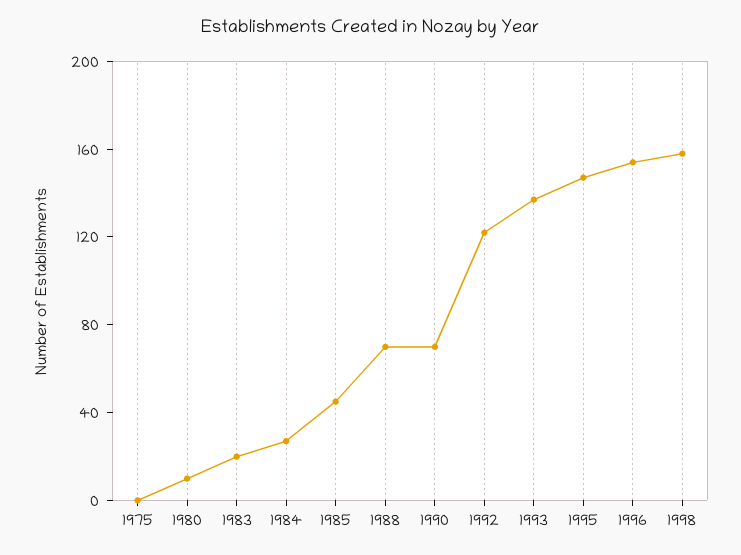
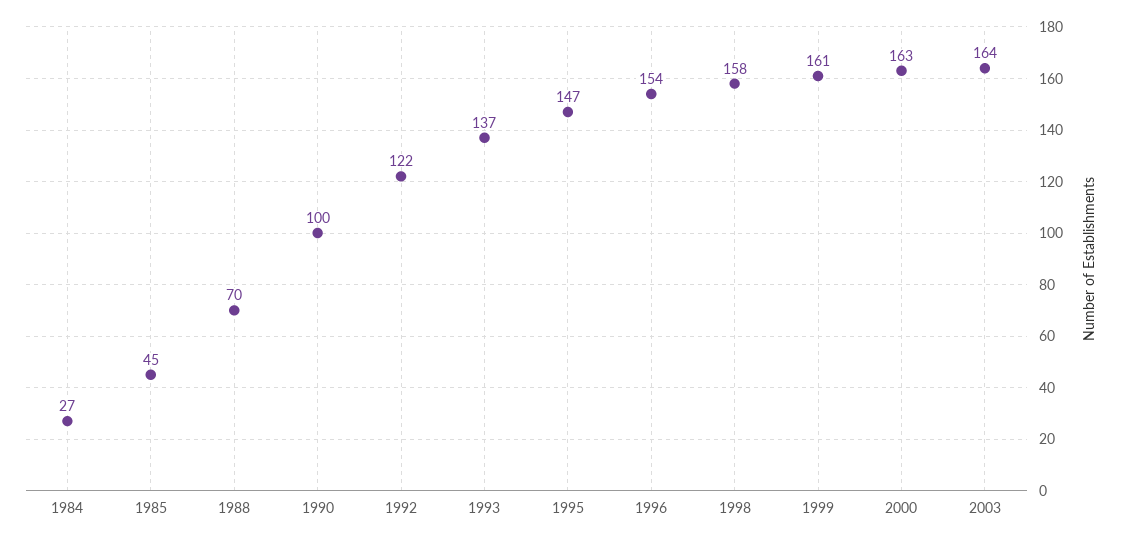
1975: 0 -> none
1980: 10 -> none
1983: 20 -> none
1990: 70 -> 100
1999: none -> 161
2000: none -> 163
2003: none -> 164

